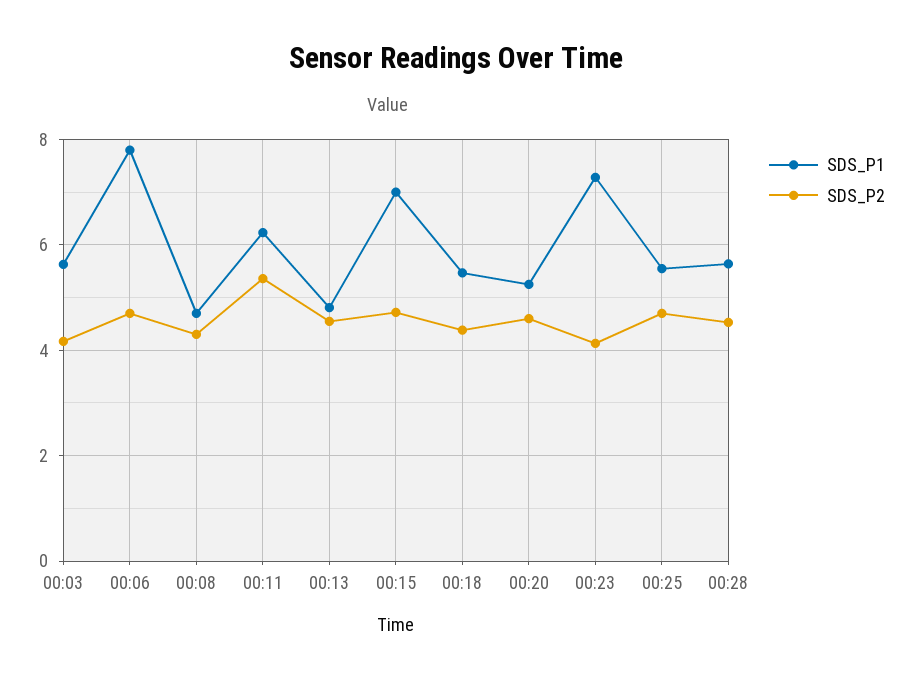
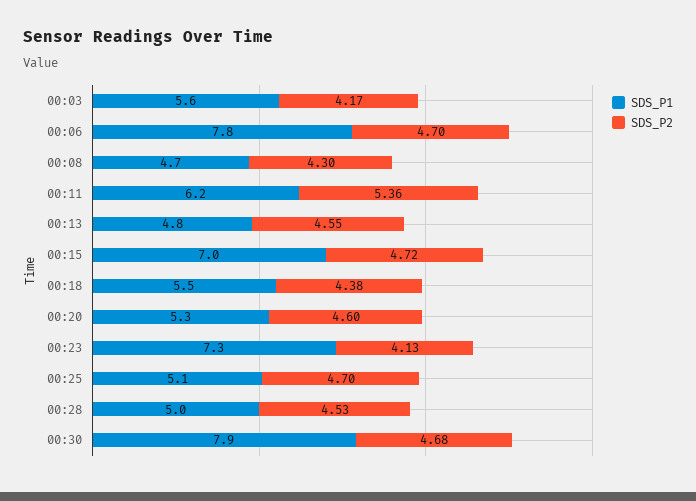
SDS_P1, 00:25: 5.6 -> 5.1
SDS_P1, 00:28: 5.6 -> 5
SDS_P1, 00:30: none -> 7.9
SDS_P2, 00:30: none -> 4.68

